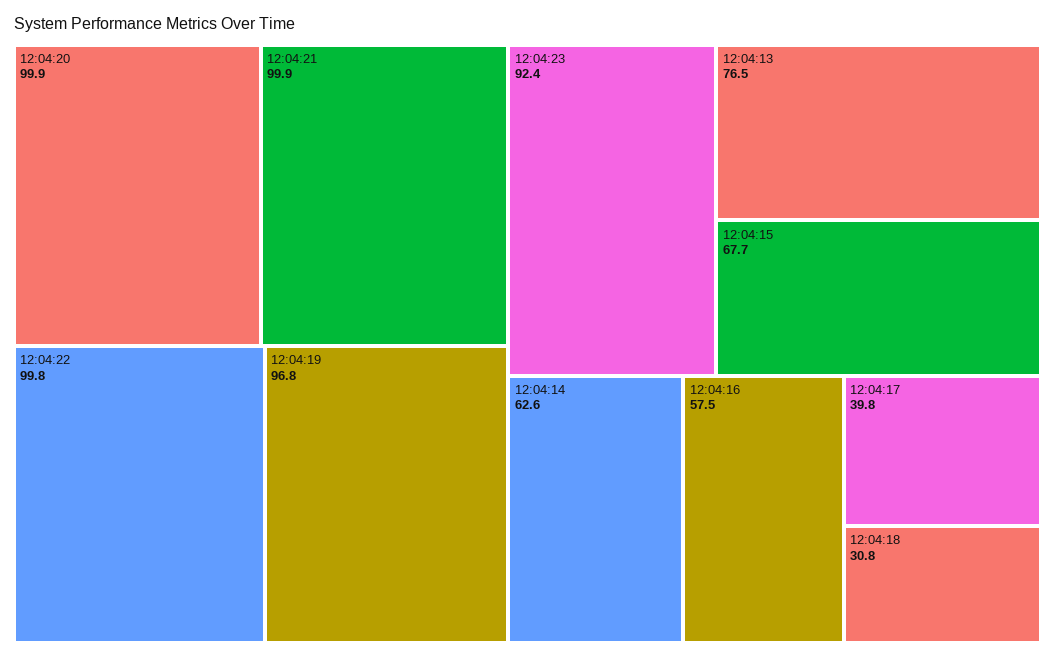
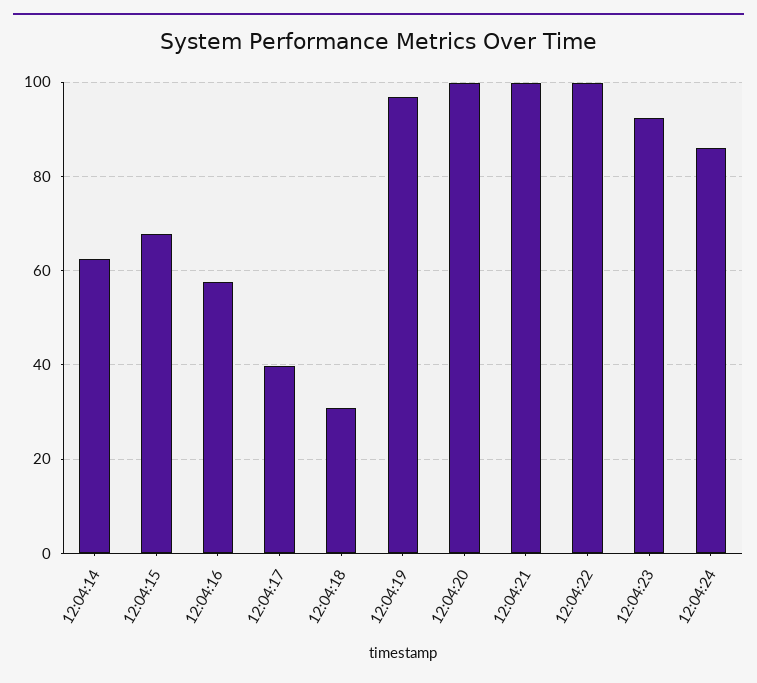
12:04:13: 76.5 -> none
12:04:24: none -> 86

